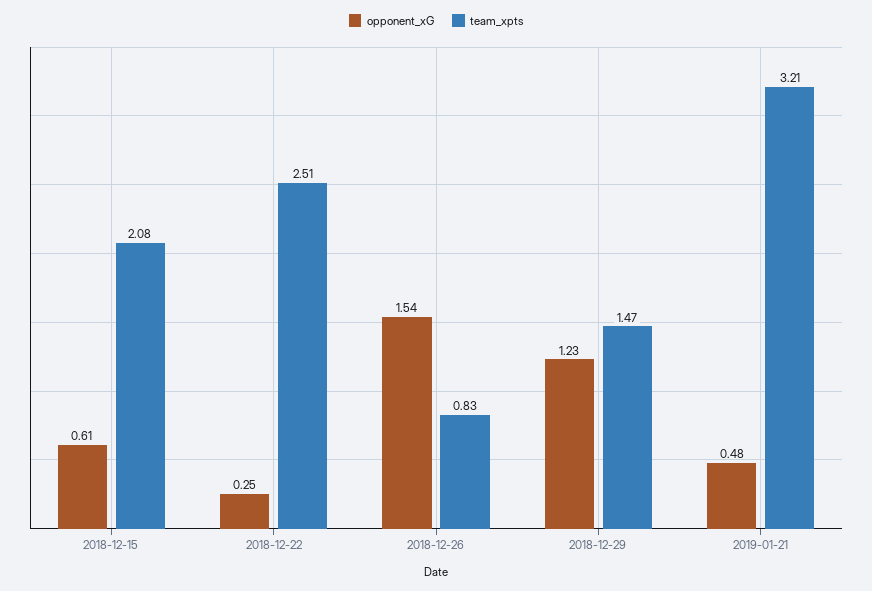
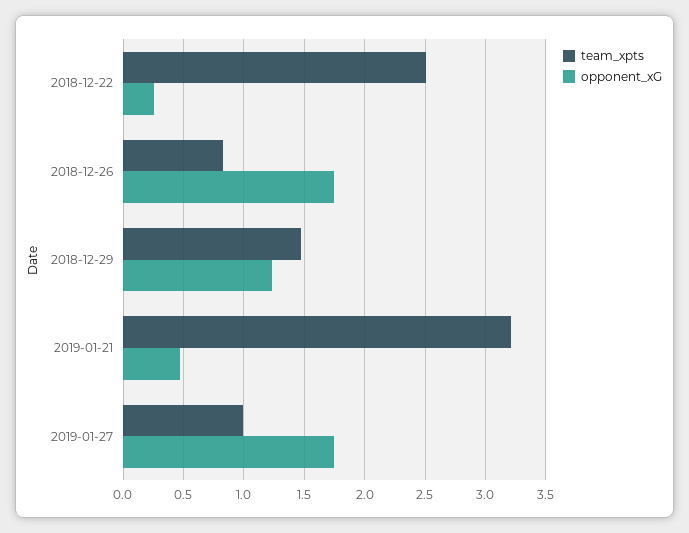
opponent_xG, 2018-12-15: 0.61 -> none
team_xpts, 2018-12-15: 2.08 -> none
opponent_xG, 2018-12-26: 1.54 -> 1.75
team_xpts, 2019-01-27: none -> 1
opponent_xG, 2019-01-27: none -> 1.75

